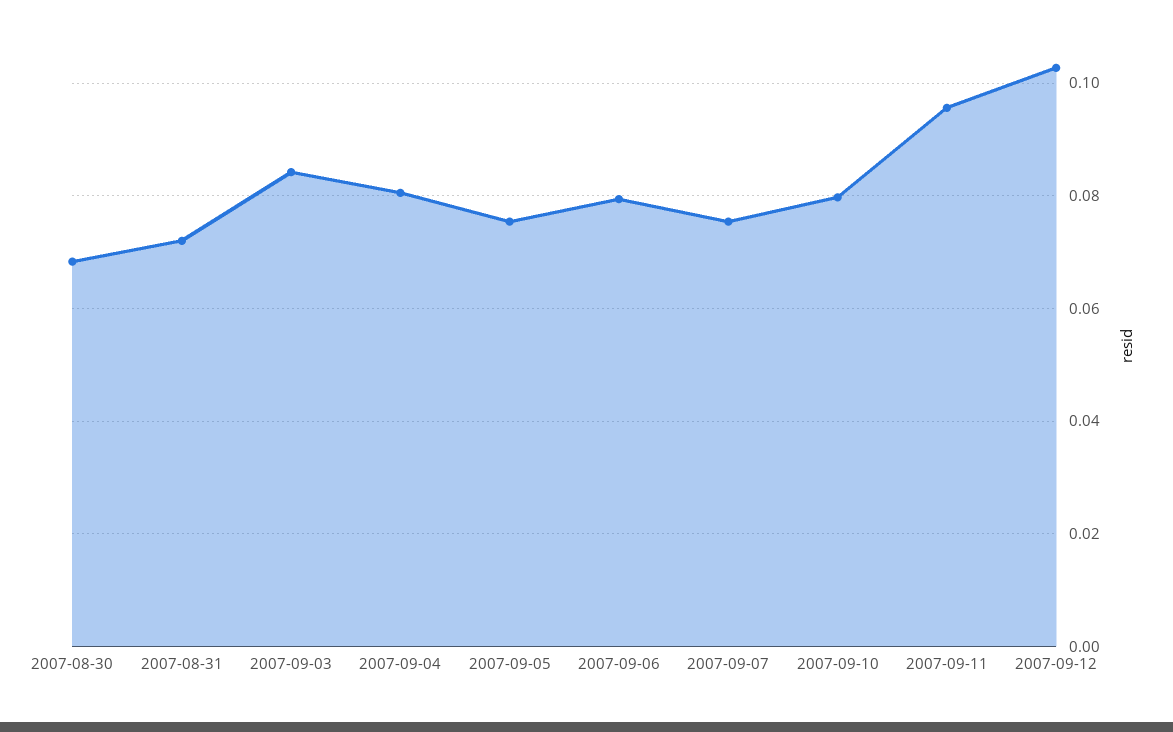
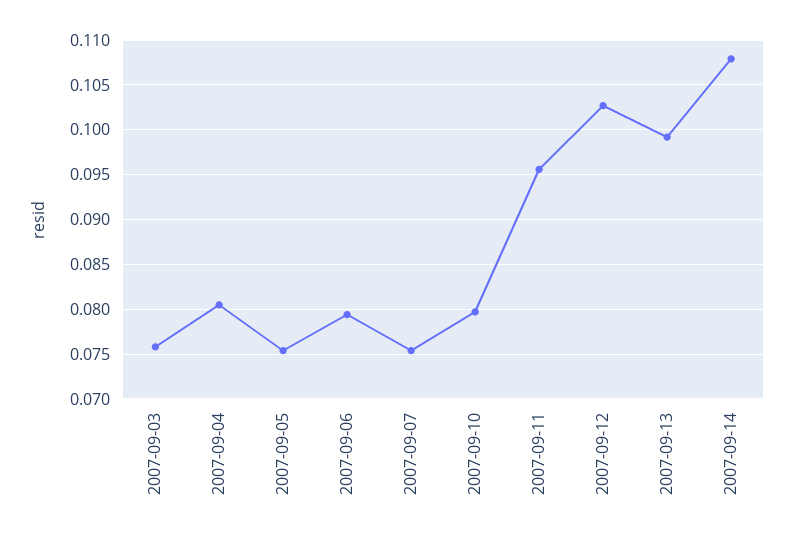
2007-08-30: 0.068 -> none
2007-08-31: 0.072 -> none
2007-09-03: 0.084 -> 0.076
2007-09-13: none -> 0.099
2007-09-14: none -> 0.108

